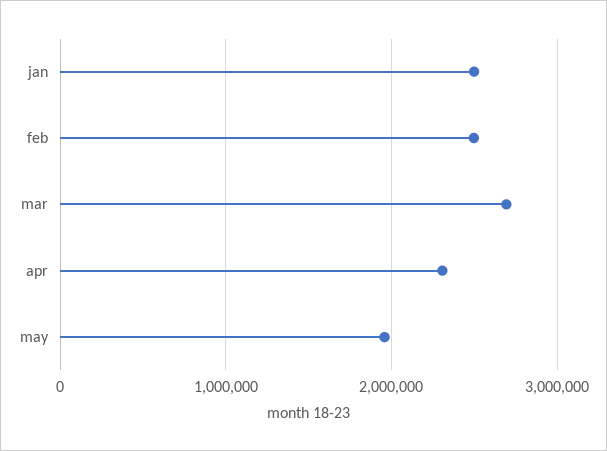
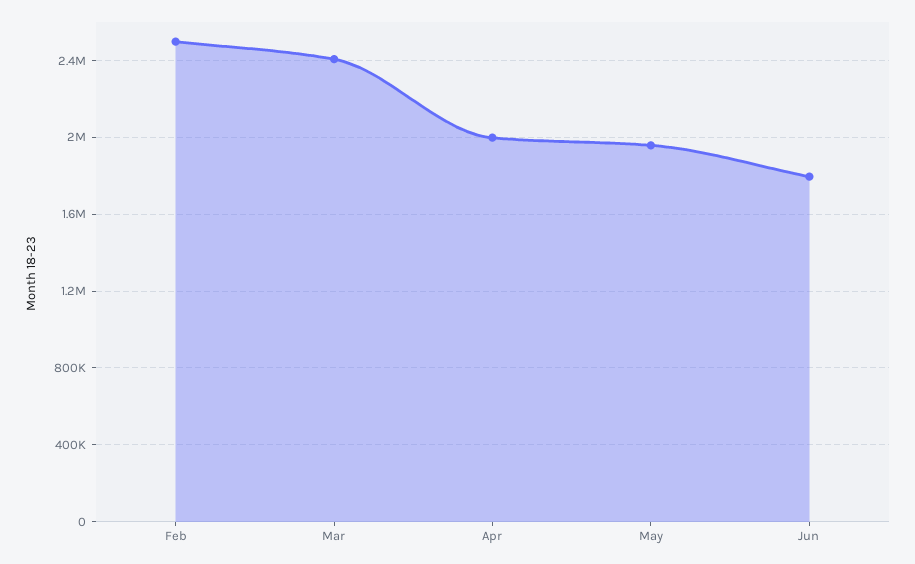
jan: 2500000 -> none
mar: 2700000 -> 2400000
apr: 2300000 -> 2000000
Jun: none -> 1800000

